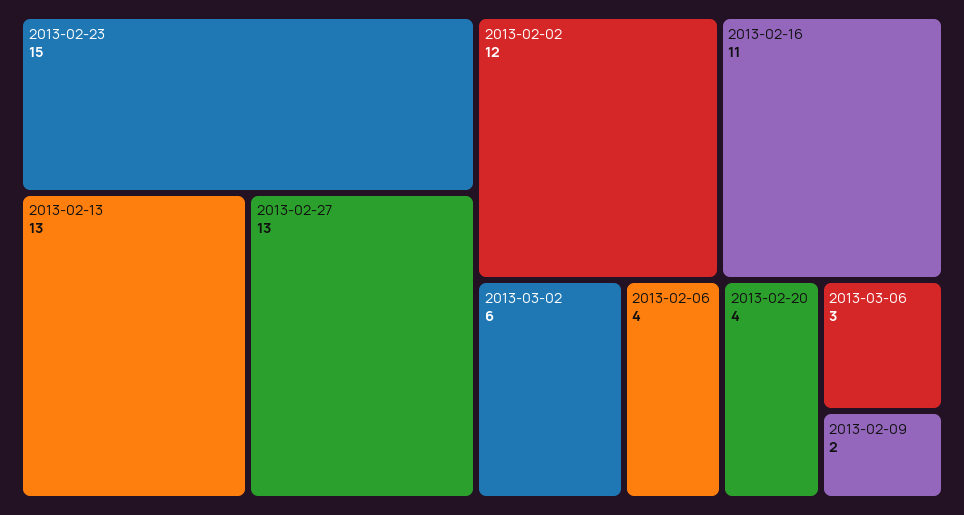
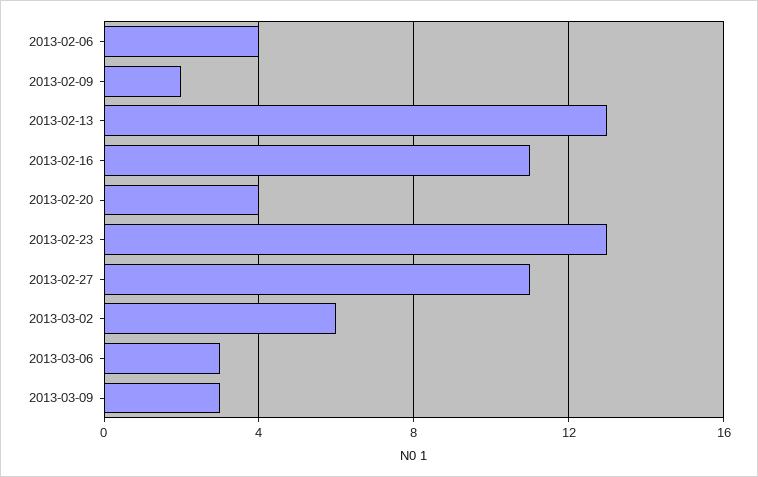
2013-02-23: 15 -> 13
2013-02-27: 13 -> 11
2013-02-02: 12 -> none
2013-03-09: none -> 3

